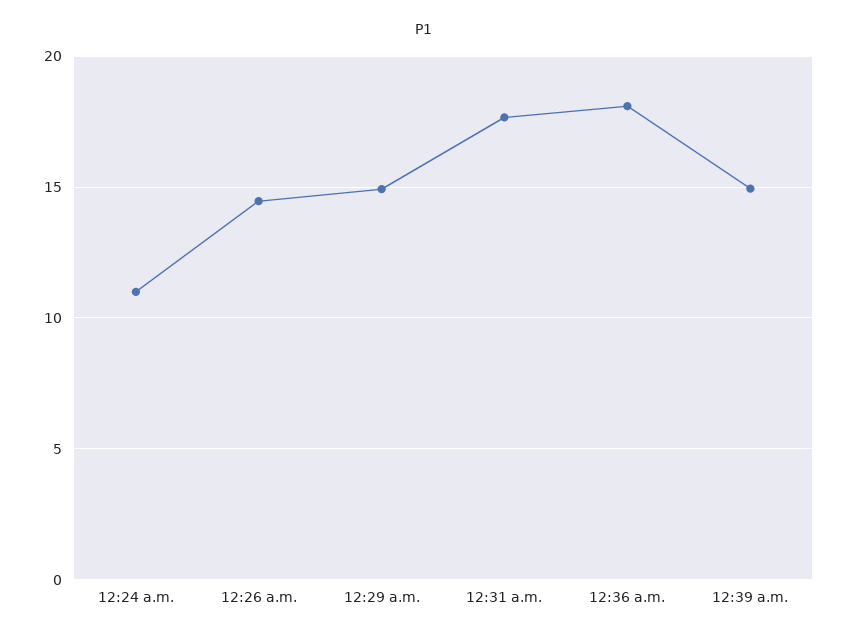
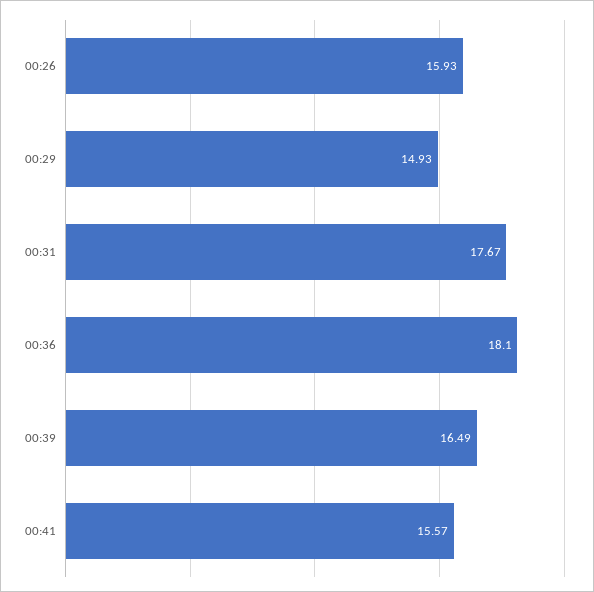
12:24 a.m.: 11 -> none
12:26 a.m.: 14.5 -> 15.93
12:39 a.m.: 15 -> 16.49
00:41: none -> 15.57

